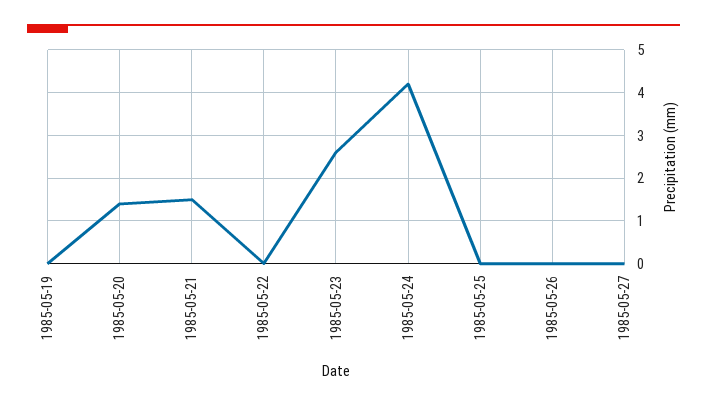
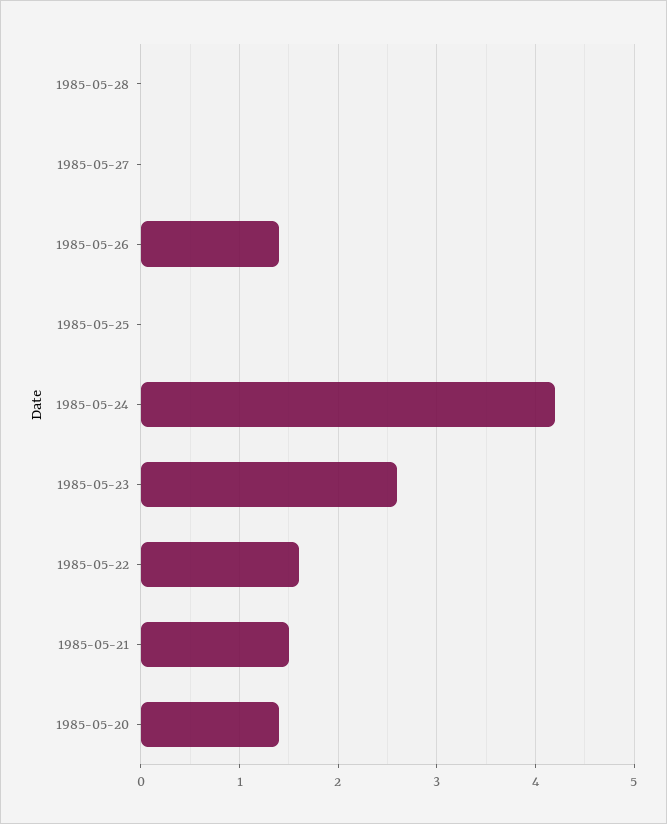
1985-05-19: 0 -> none
1985-05-22: 0 -> 1.6
1985-05-26: 0 -> 1.4
1985-05-28: none -> 0

